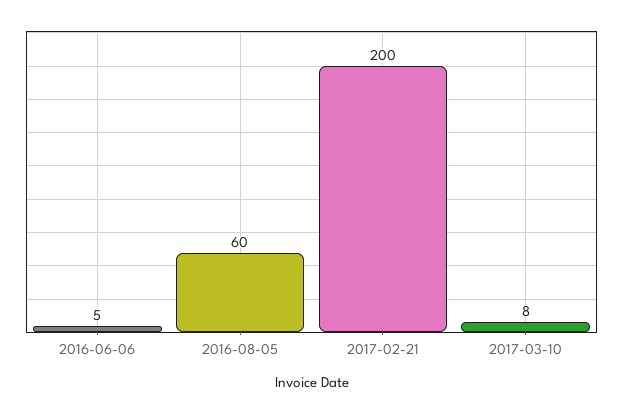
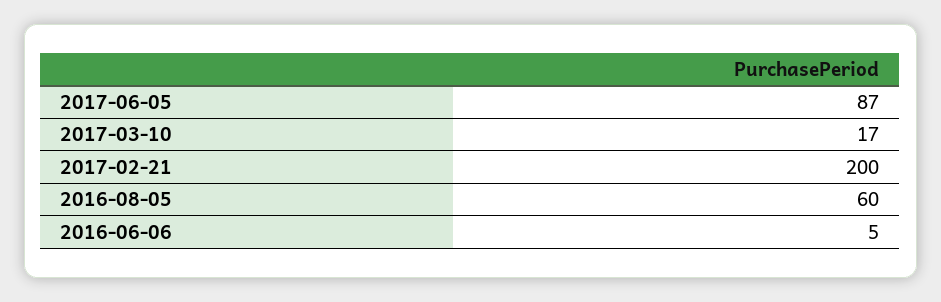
2017-03-10: 8 -> 17
2017-06-05: none -> 87

